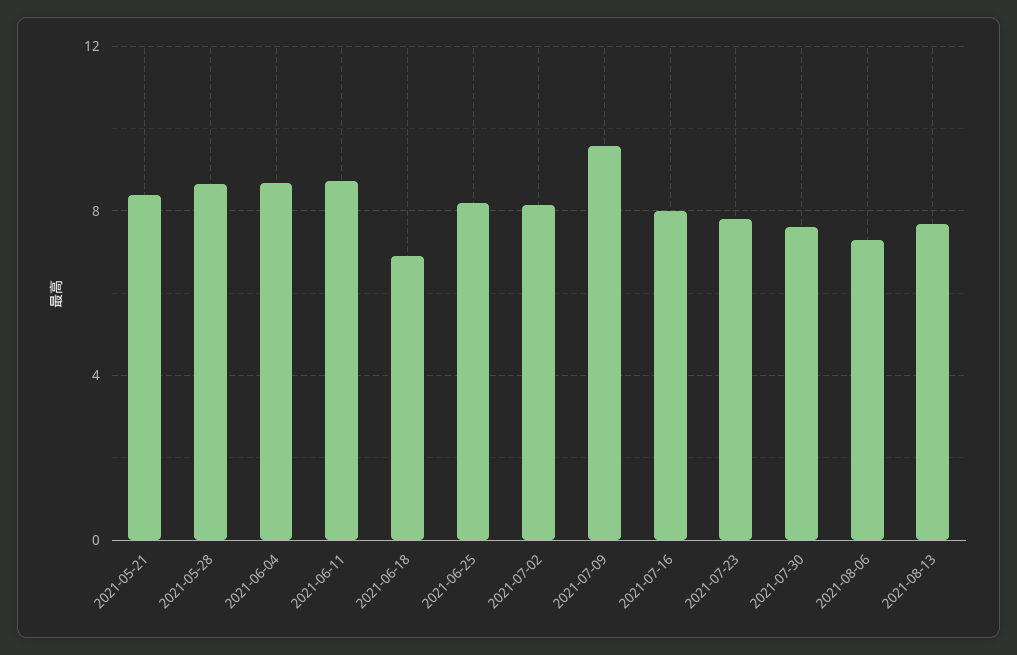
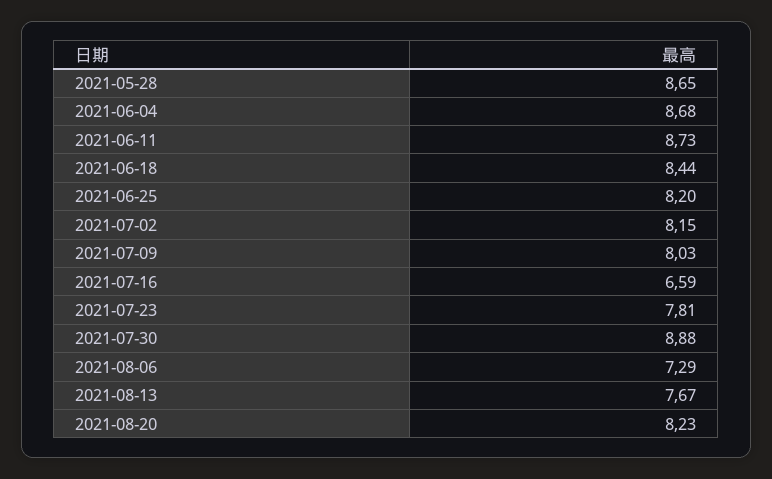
2021-05-21: 8.5 -> none
2021-06-18: 7 -> 8.44
2021-07-09: 9.5 -> 8.03
2021-07-16: 8 -> 6.59
2021-07-30: 7.5 -> 8.88
2021-08-20: none -> 8.23

